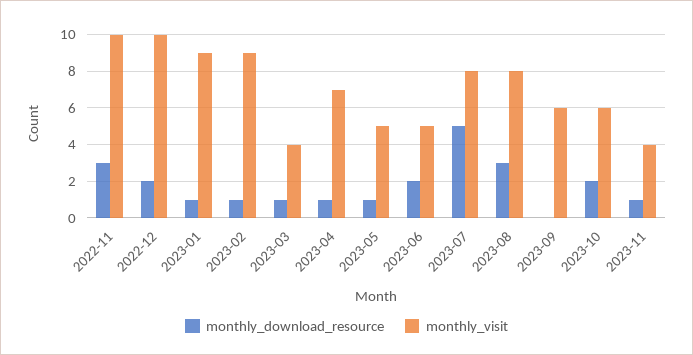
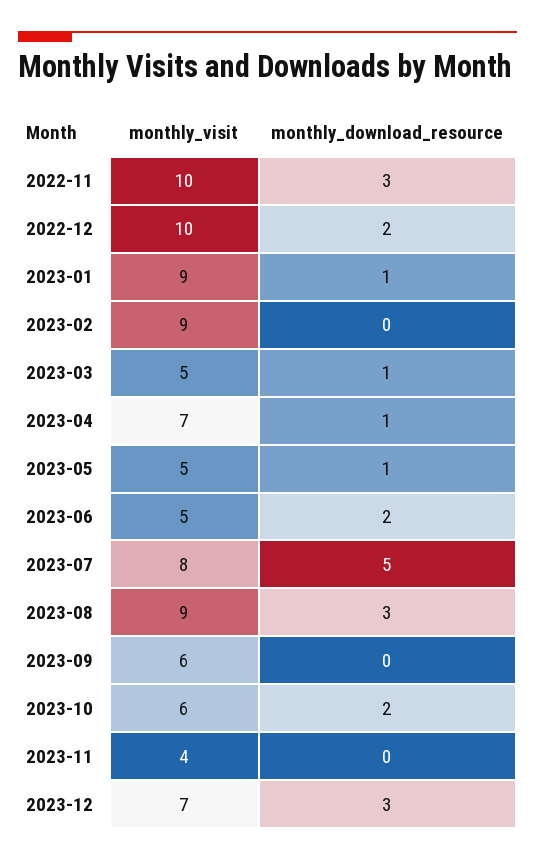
monthly_download_resource, 2023-02: 1 -> 0
monthly_visit, 2023-03: 4 -> 5
monthly_visit, 2023-08: 8 -> 9
monthly_download_resource, 2023-11: 1 -> 0
monthly_visit, 2023-12: none -> 7
monthly_download_resource, 2023-12: none -> 3

